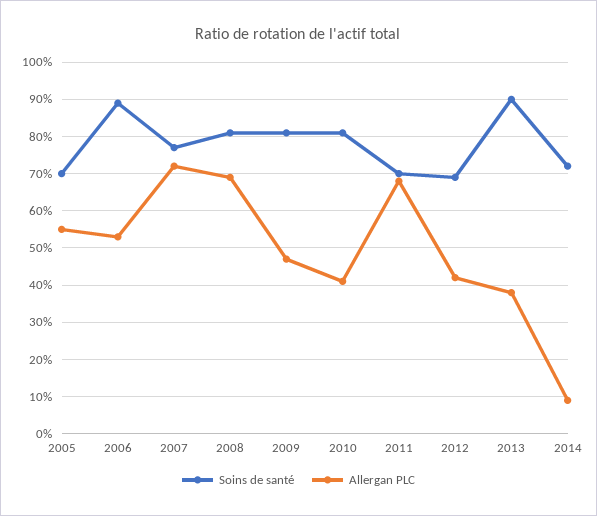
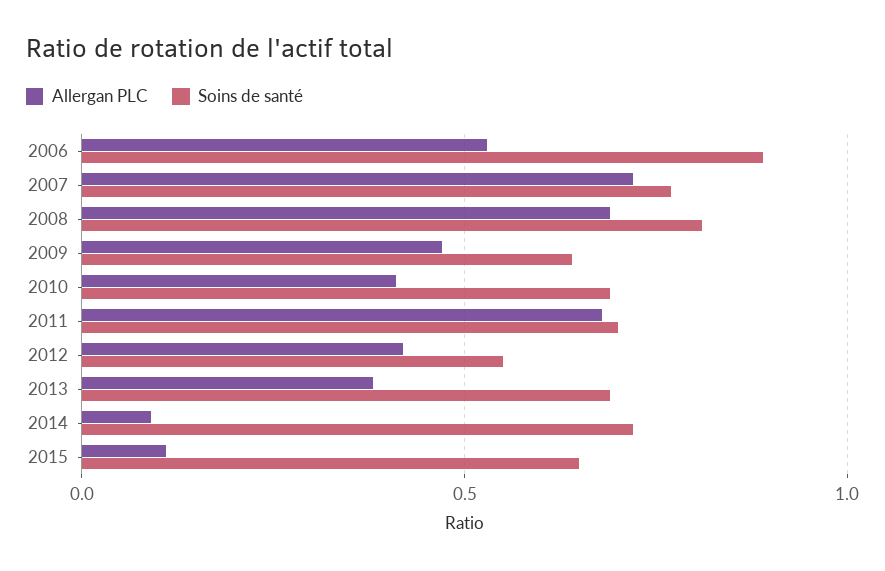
Soins de santé, 2005: 0.7 -> none
Allergan PLC, 2005: 0.55 -> none
Soins de santé, 2009: 0.8 -> 0.65
Soins de santé, 2010: 0.8 -> 0.7
Soins de santé, 2012: 0.7 -> 0.55
Soins de santé, 2013: 0.9 -> 0.7
Allergan PLC, 2015: none -> 0.1
Soins de santé, 2015: none -> 0.65

